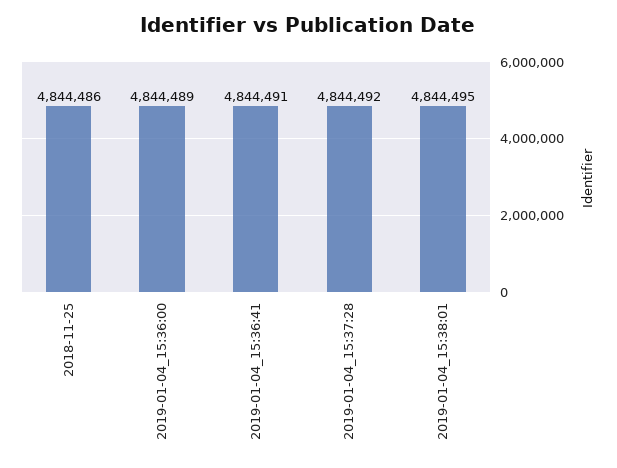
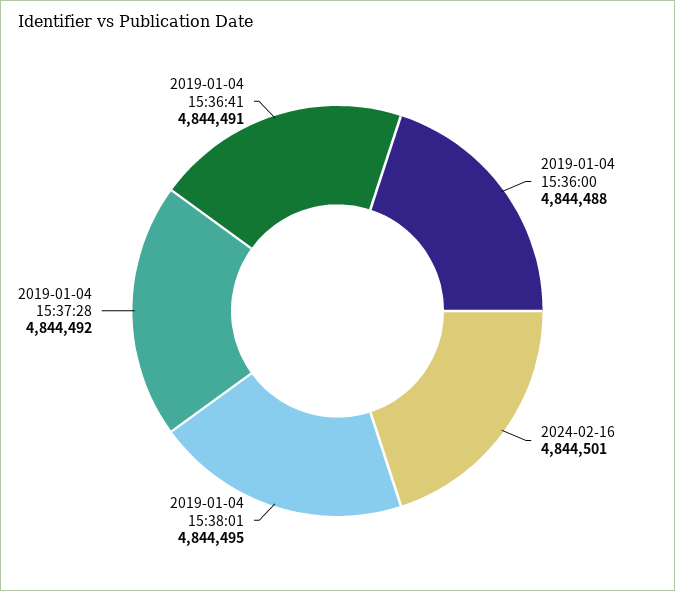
2018-11-25: 4844486 -> none
2019-01-04_15:36:00: 4844489 -> 4844488
2024-02-16: none -> 4844501

